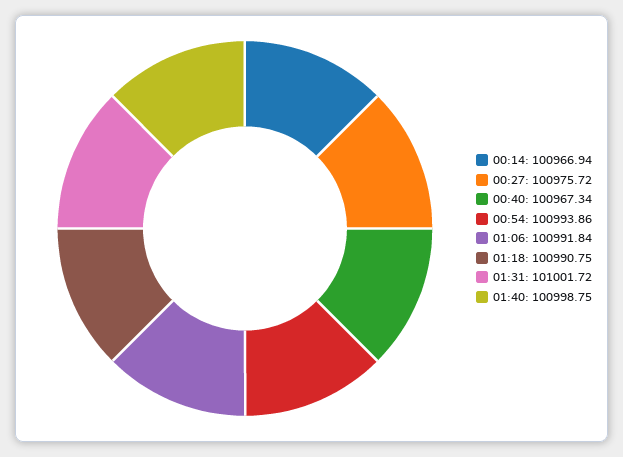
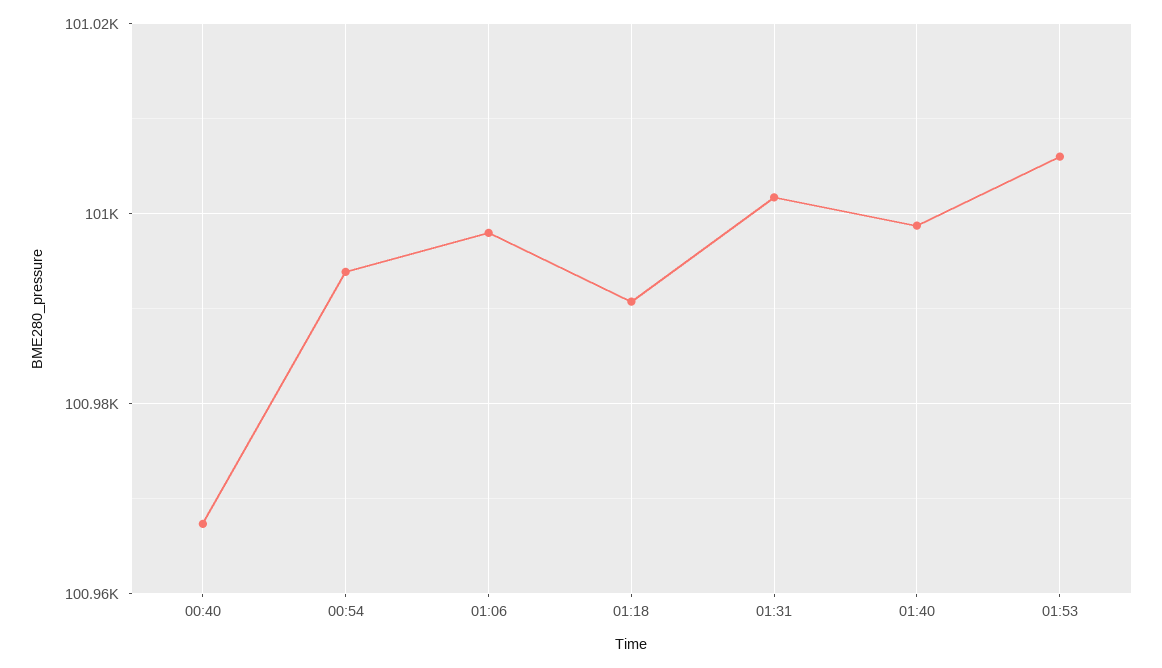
00:14: 100966.94 -> none
00:27: 100975.72 -> none
01:06: 100991.84 -> 100998
01:53: none -> 101006

